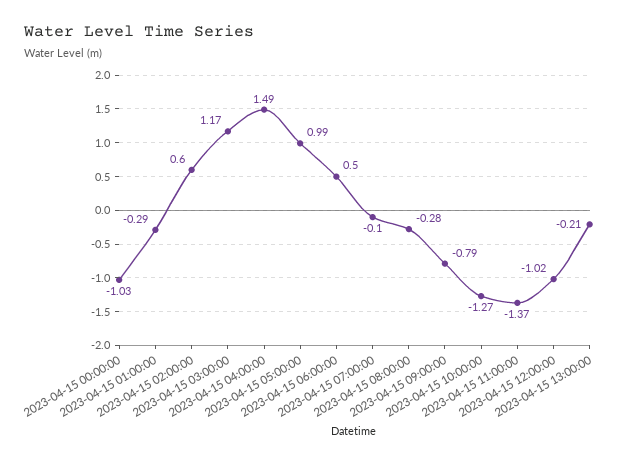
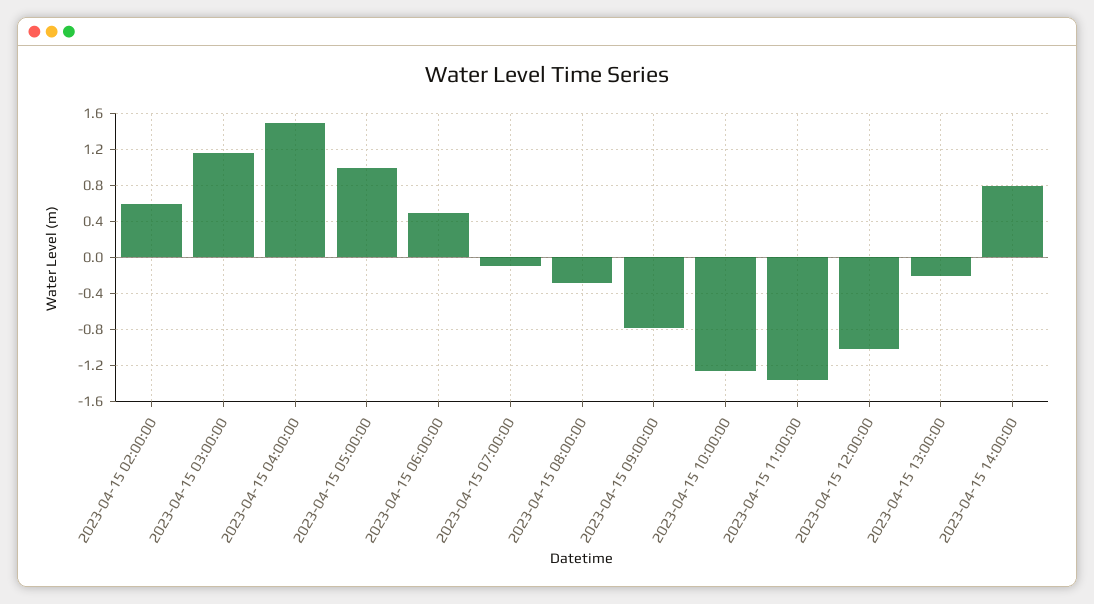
2023-04-15 00:00:00: -1.03 -> none
2023-04-15 01:00:00: -0.29 -> none
2023-04-15 14:00:00: none -> 0.8

